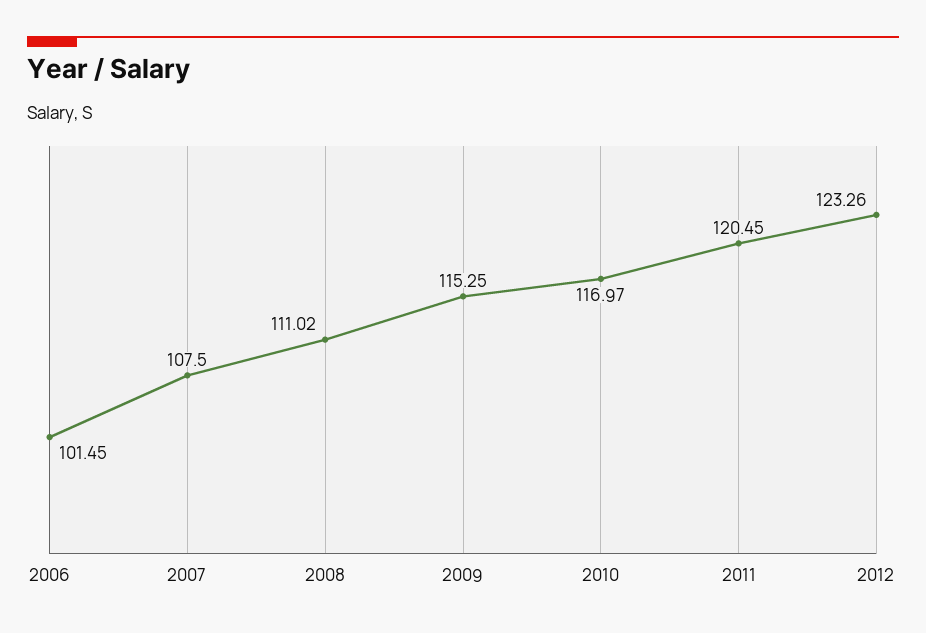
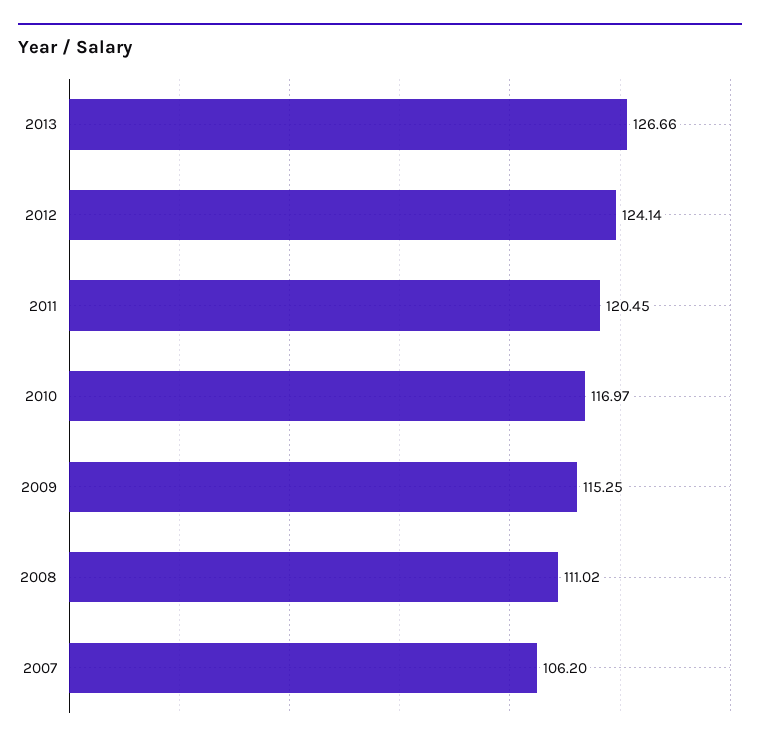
2006: 101.45 -> none
2007: 107.5 -> 106.2
2012: 123.26 -> 124.14
2013: none -> 126.66

